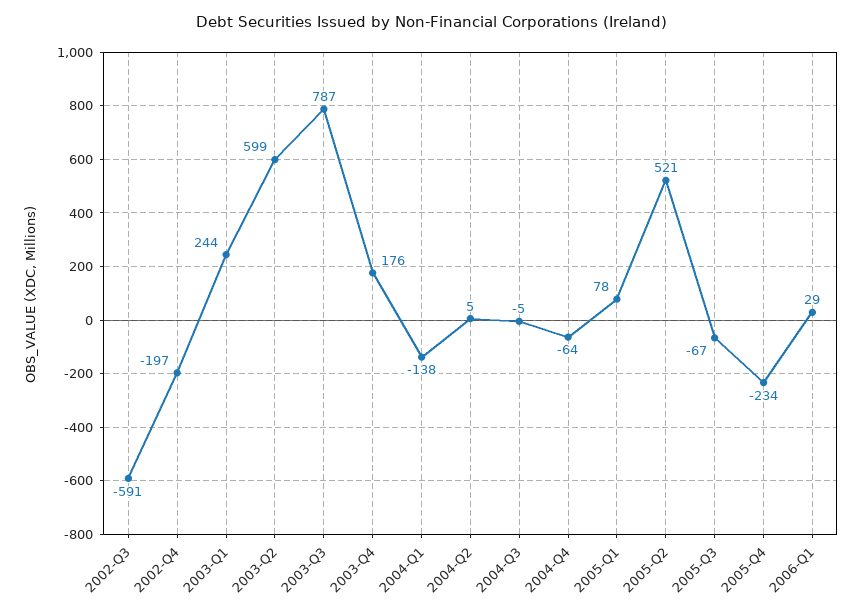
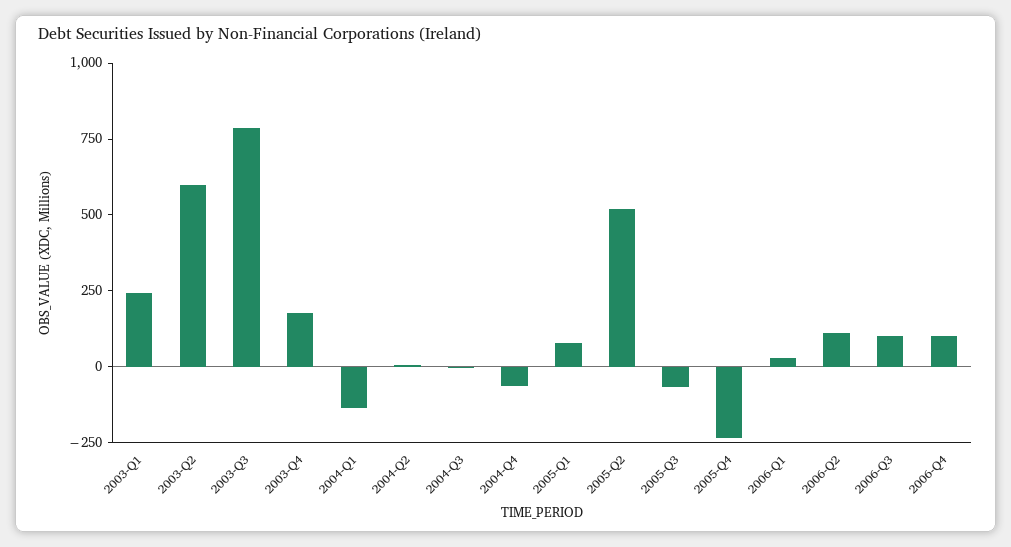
2002-Q3: -591 -> none
2002-Q4: -197 -> none
2006-Q2: none -> 100
2006-Q3: none -> 100
2006-Q4: none -> 100

